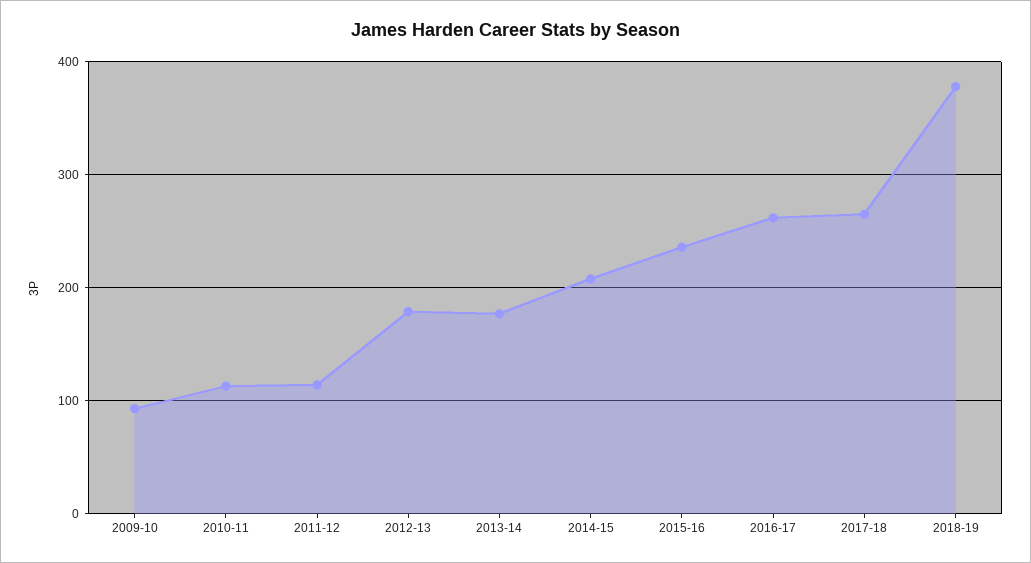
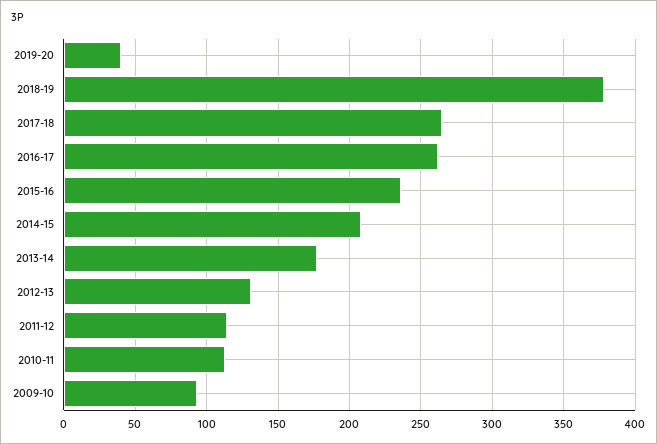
2012-13: 180 -> 130
2019-20: none -> 40

